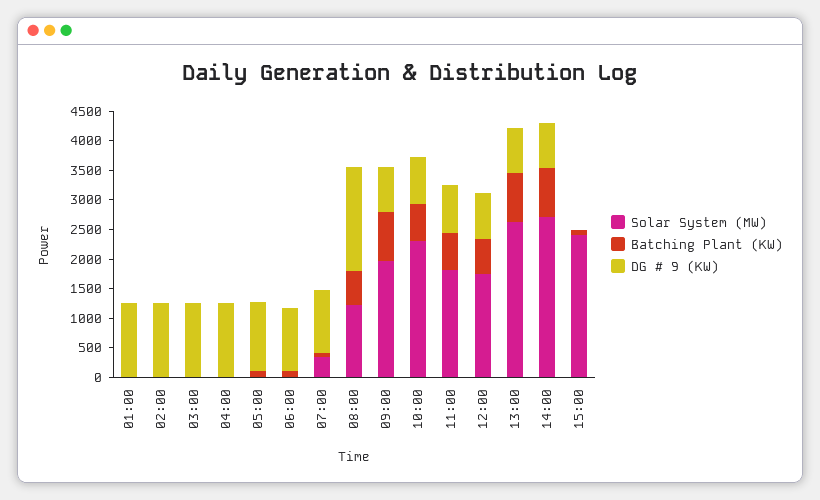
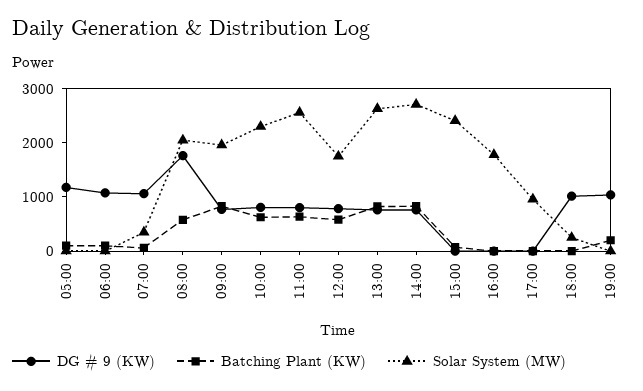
Solar System (MW), 01:00: 0 -> none
Batching Plant (KW), 01:00: 0 -> none
DG # 9 (KW), 01:00: 1250 -> none
Solar System (MW), 02:00: 0 -> none
Batching Plant (KW), 02:00: 0 -> none
DG # 9 (KW), 02:00: 1250 -> none
Solar System (MW), 03:00: 0 -> none
Batching Plant (KW), 03:00: 0 -> none
DG # 9 (KW), 03:00: 1250 -> none
Solar System (MW), 04:00: 0 -> none
Batching Plant (KW), 04:00: 0 -> none
DG # 9 (KW), 04:00: 1250 -> none
Solar System (MW), 08:00: 1250 -> 2000
Solar System (MW), 11:00: 1750 -> 2600
DG # 9 (KW), 16:00: none -> 0
Batching Plant (KW), 16:00: none -> 0
Solar System (MW), 16:00: none -> 1800
DG # 9 (KW), 17:00: none -> 0
Batching Plant (KW), 17:00: none -> 0
Solar System (MW), 17:00: none -> 1000
DG # 9 (KW), 18:00: none -> 1000
Batching Plant (KW), 18:00: none -> 0
Solar System (MW), 18:00: none -> 200
DG # 9 (KW), 19:00: none -> 1000
Batching Plant (KW), 19:00: none -> 200
Solar System (MW), 19:00: none -> 0

